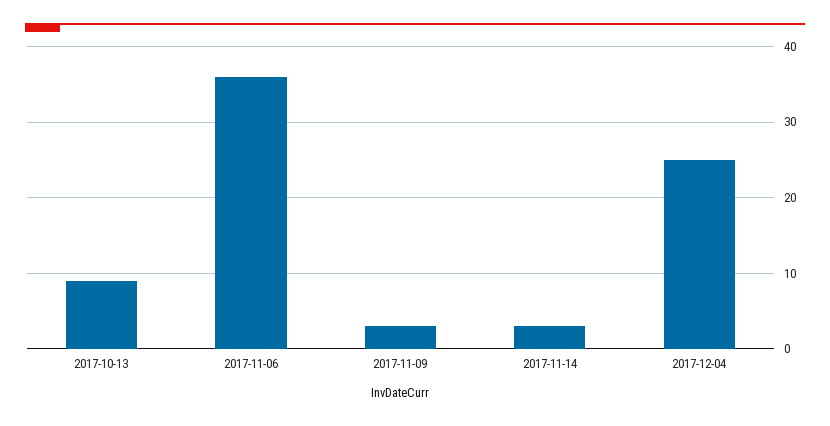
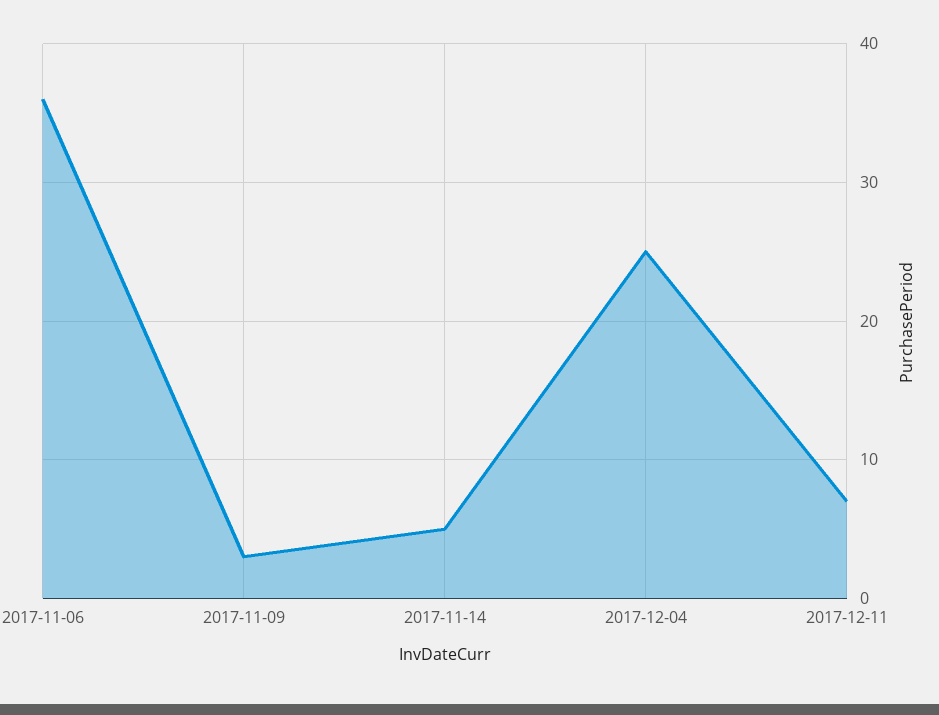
2017-10-13: 9 -> none
2017-11-14: 3 -> 5
2017-12-11: none -> 7

